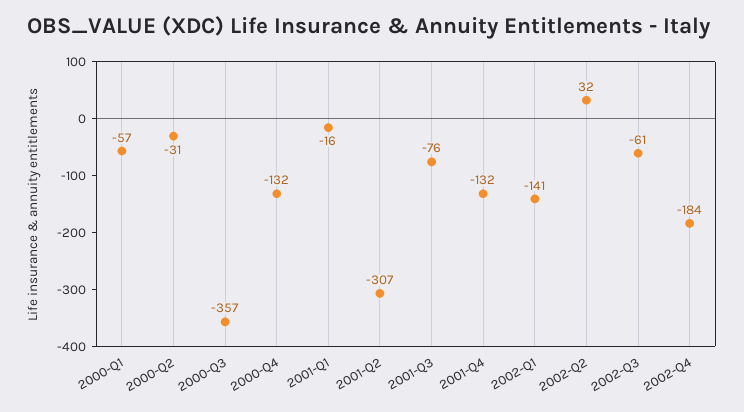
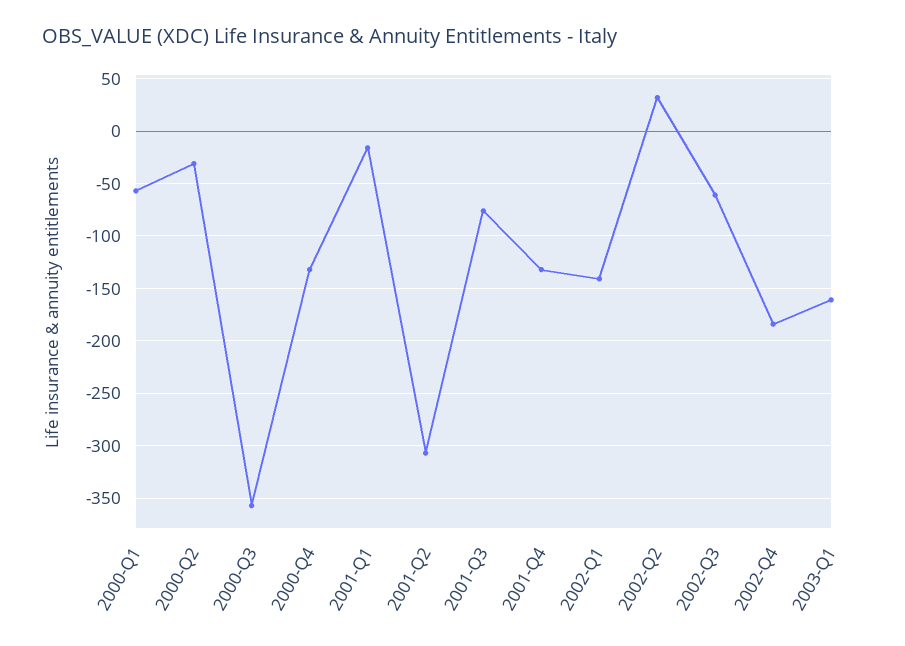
2003-Q1: none -> -160

